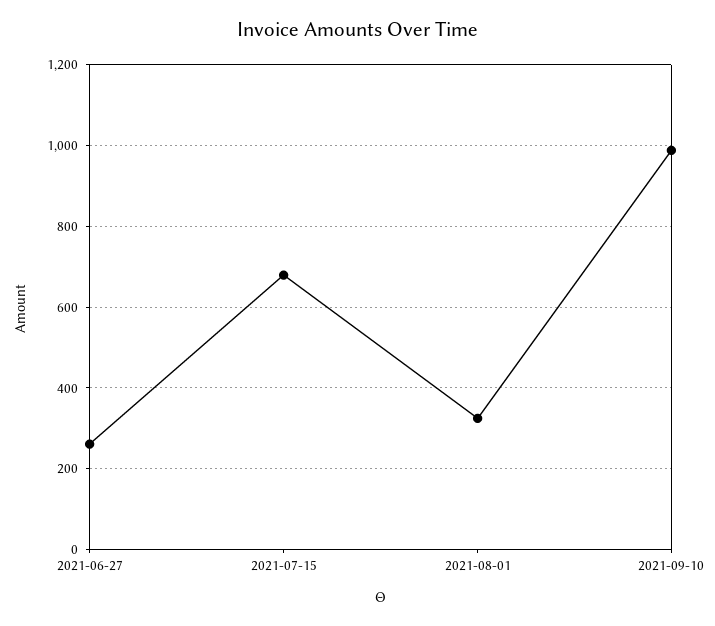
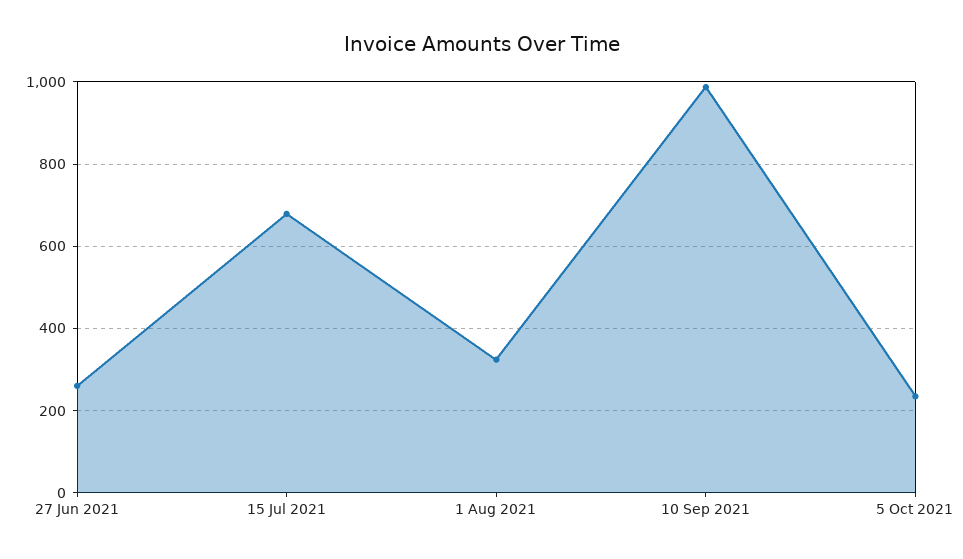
5 Oct 2021: none -> 240

